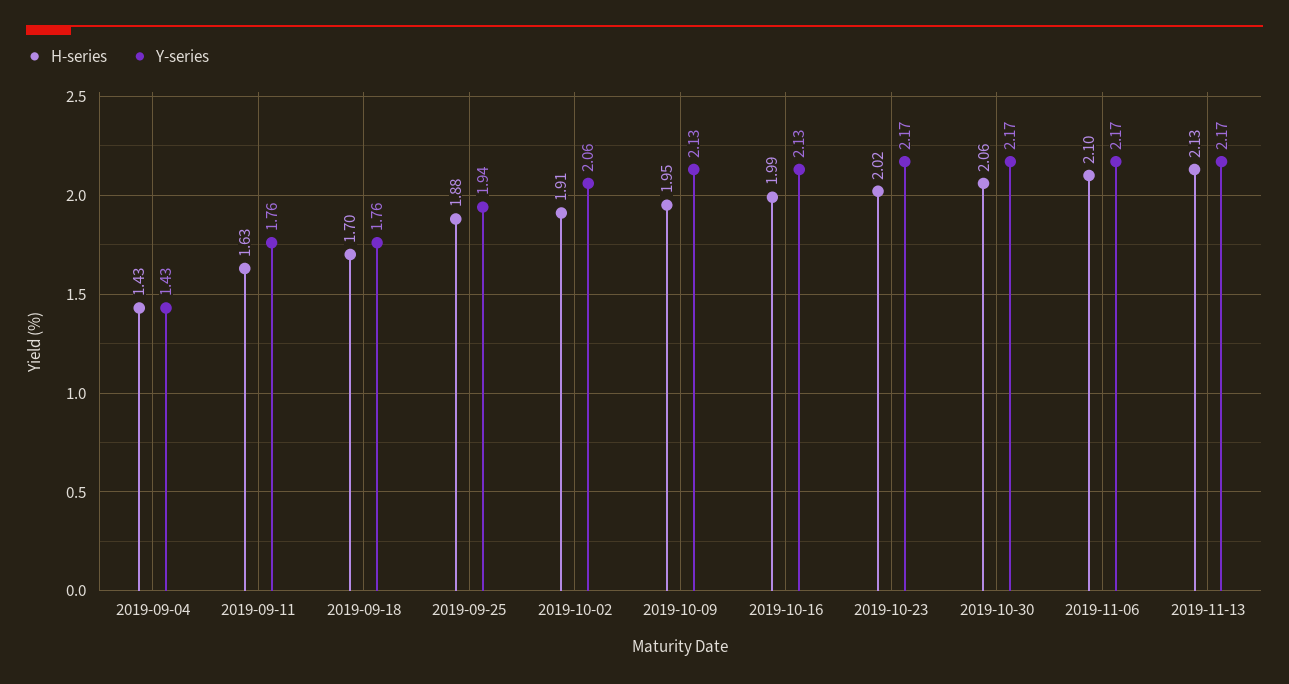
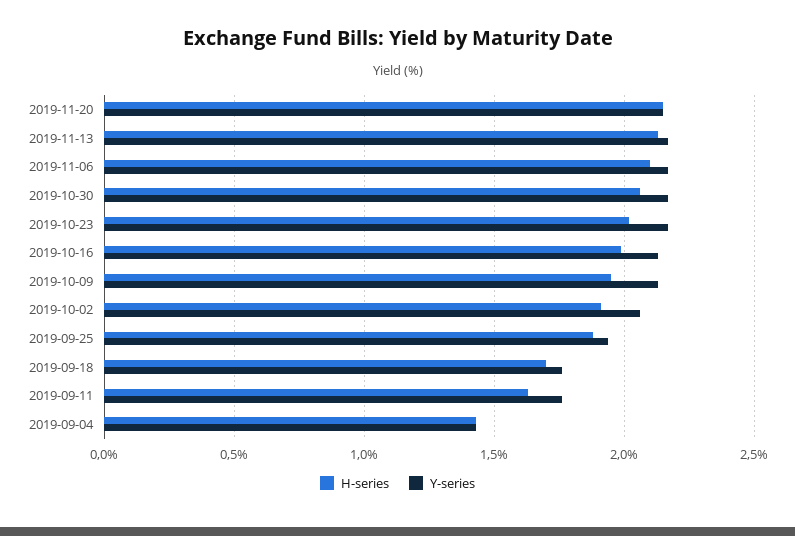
H-series, 2019-11-20: none -> 2.15
Y-series, 2019-11-20: none -> 2.15

